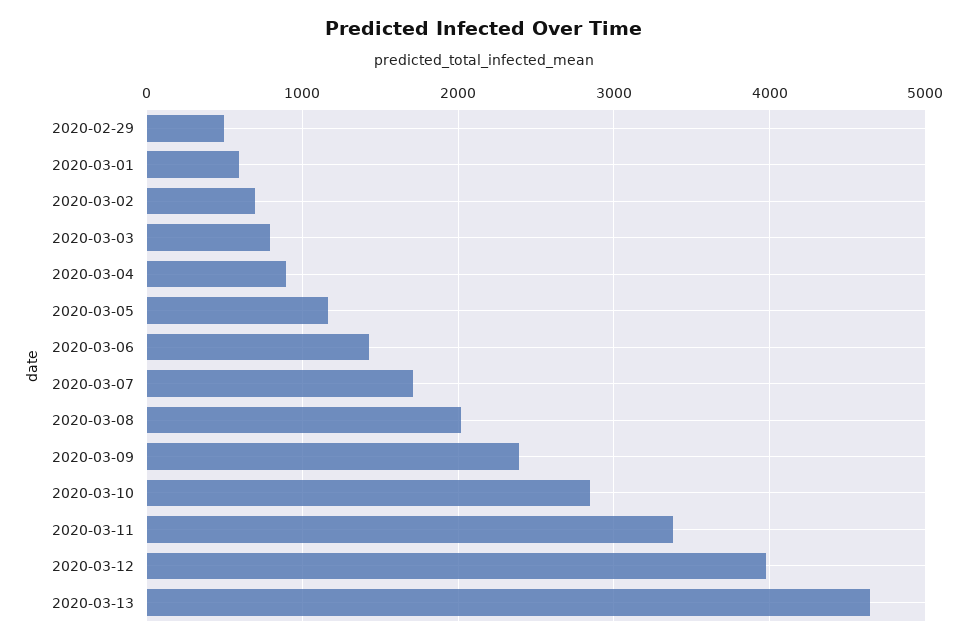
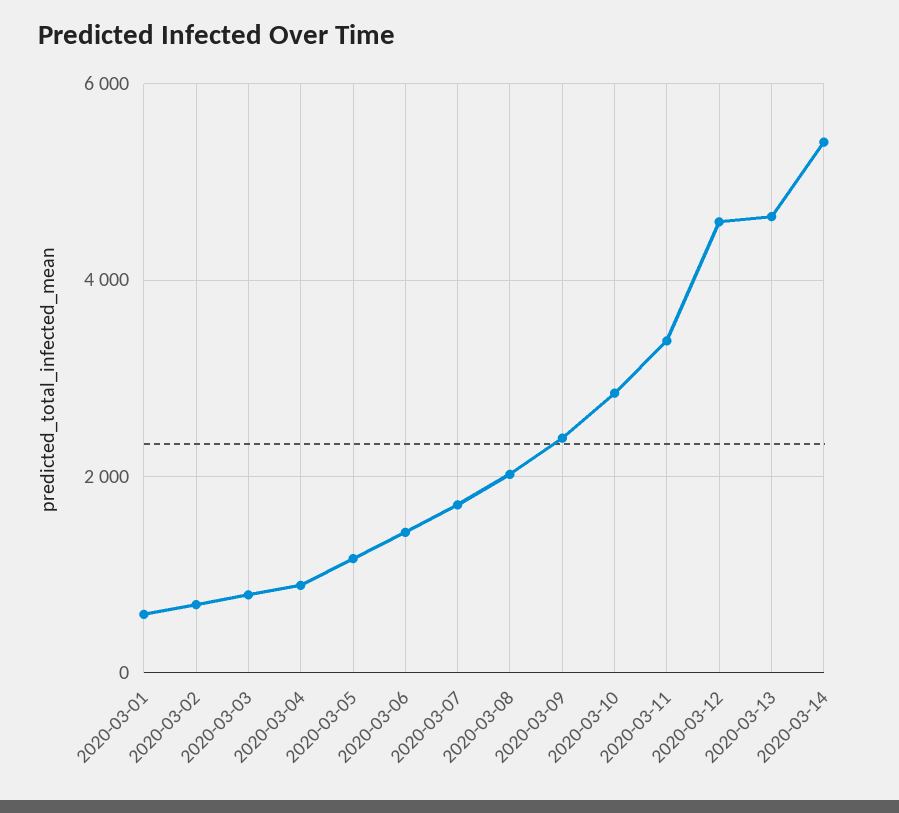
2020-02-29: 500 -> none
2020-03-12: 4000 -> 4600
2020-03-14: none -> 5400

